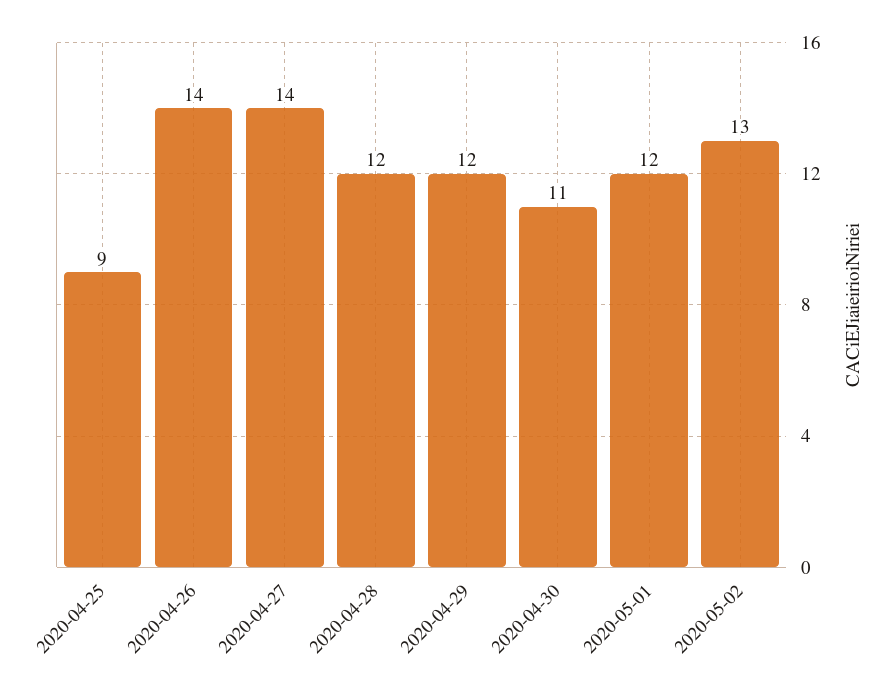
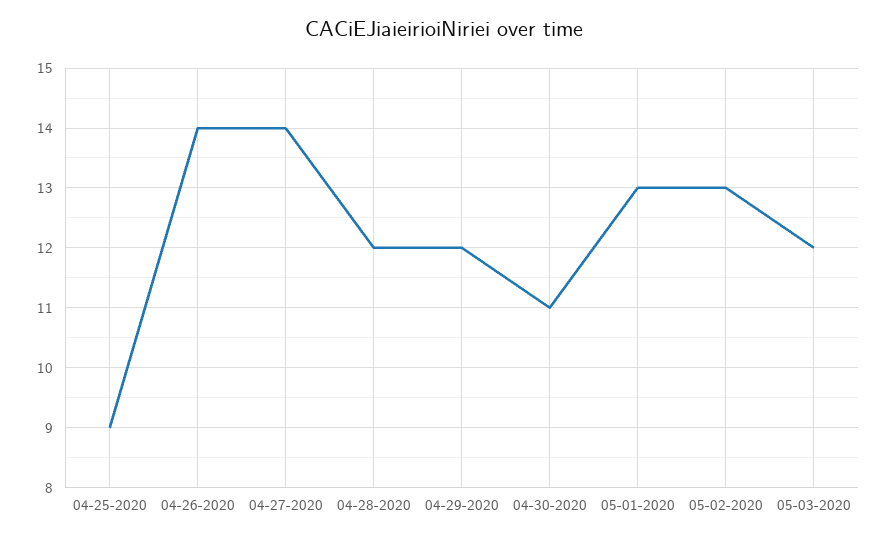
2020-05-01: 12 -> 13
05-03-2020: none -> 12

